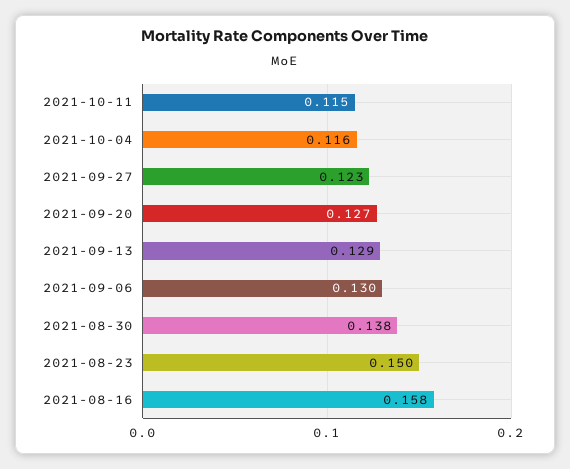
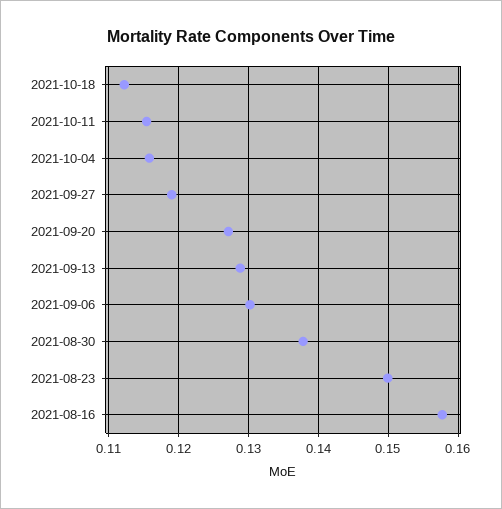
2021-09-27: 0.123 -> 0.119
2021-10-18: none -> 0.112

